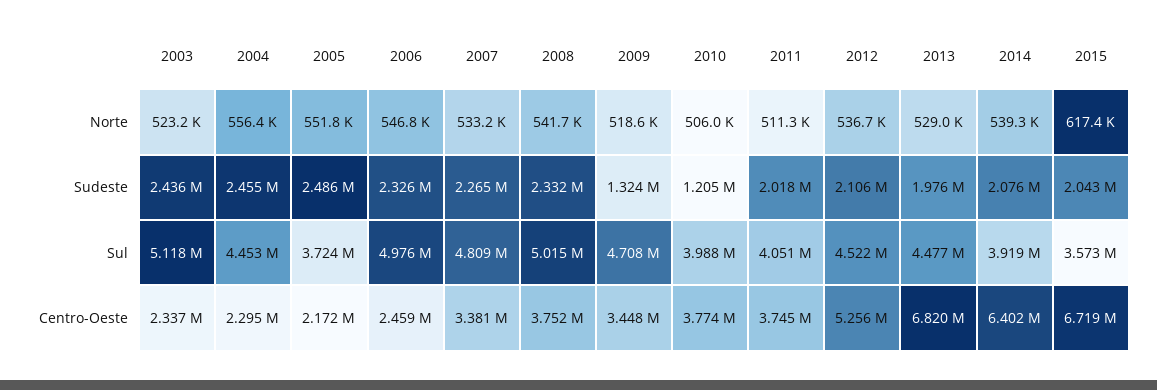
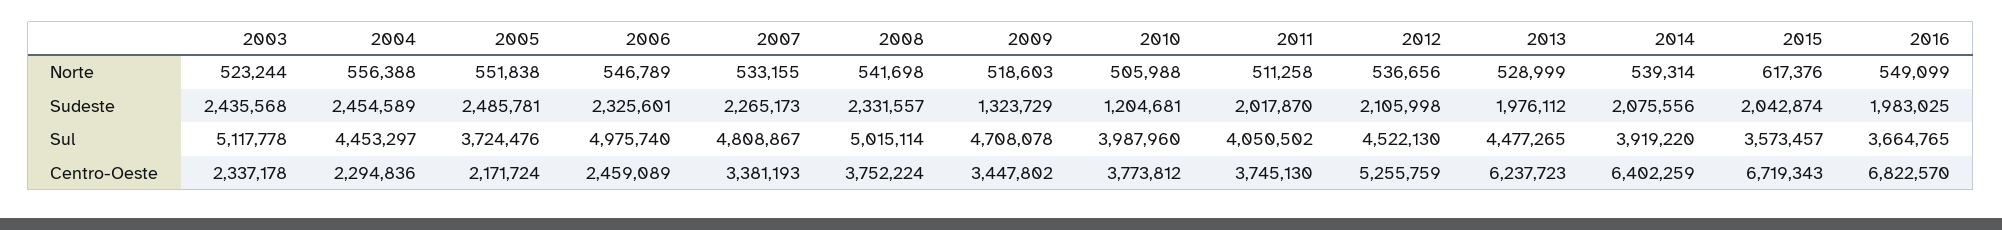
2013, Centro-Oeste: 6820000 -> 6237723
2016, Norte: none -> 549099
2016, Sudeste: none -> 1983025
2016, Sul: none -> 3664765
2016, Centro-Oeste: none -> 6822570

